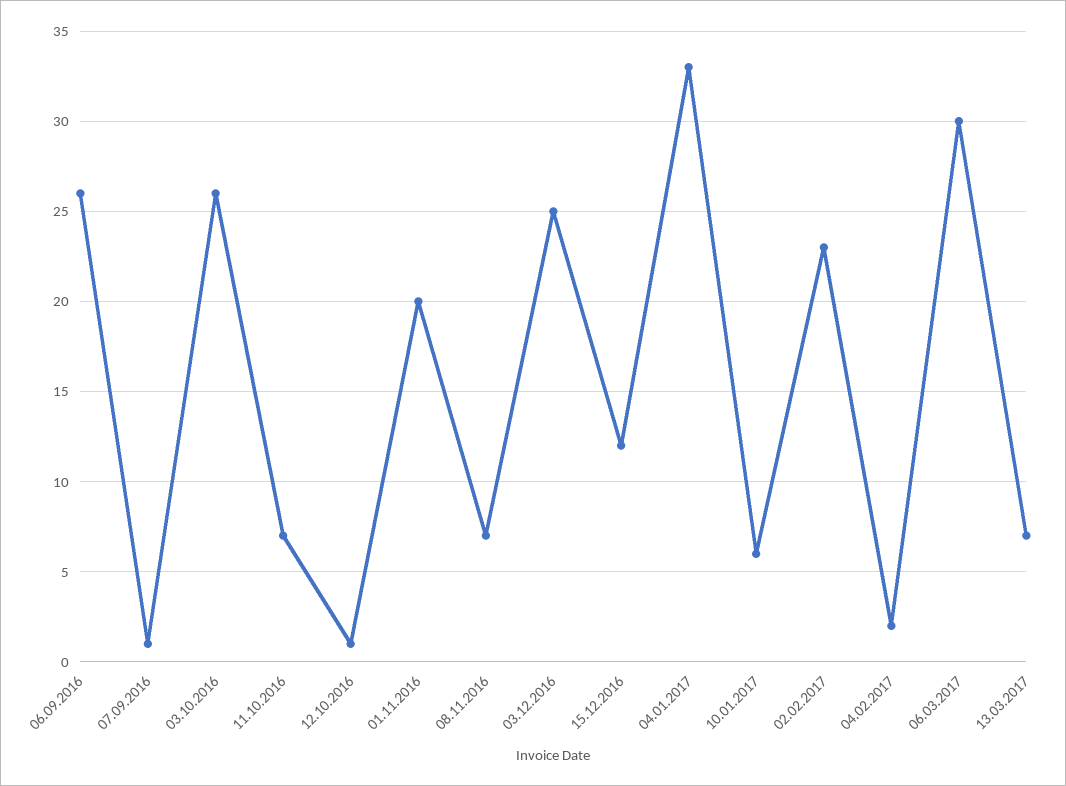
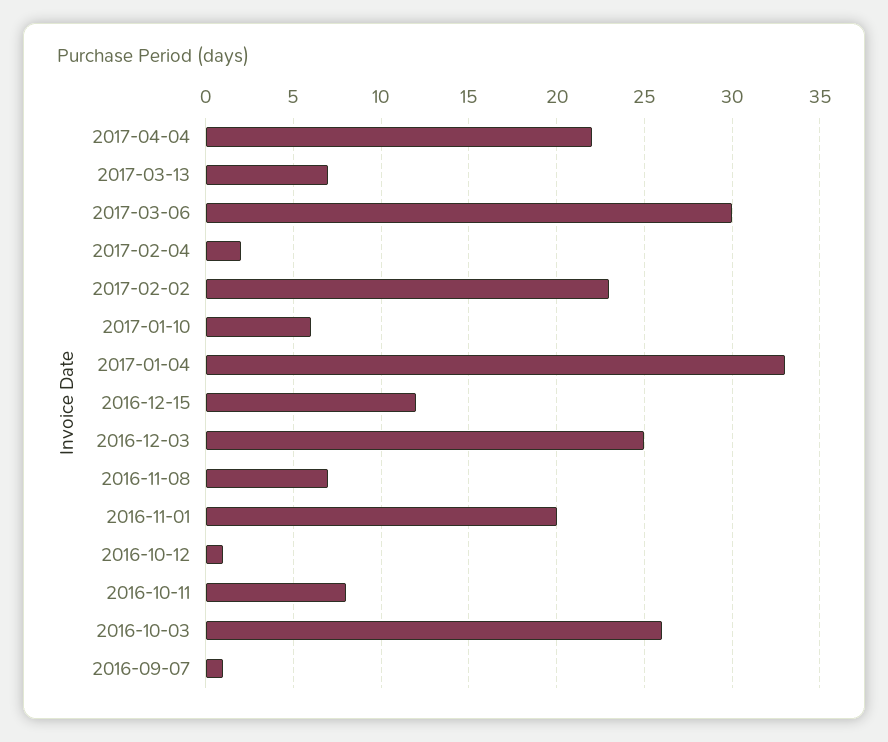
06.09.2016: 26 -> none
11.10.2016: 7 -> 8
2017-04-04: none -> 22

